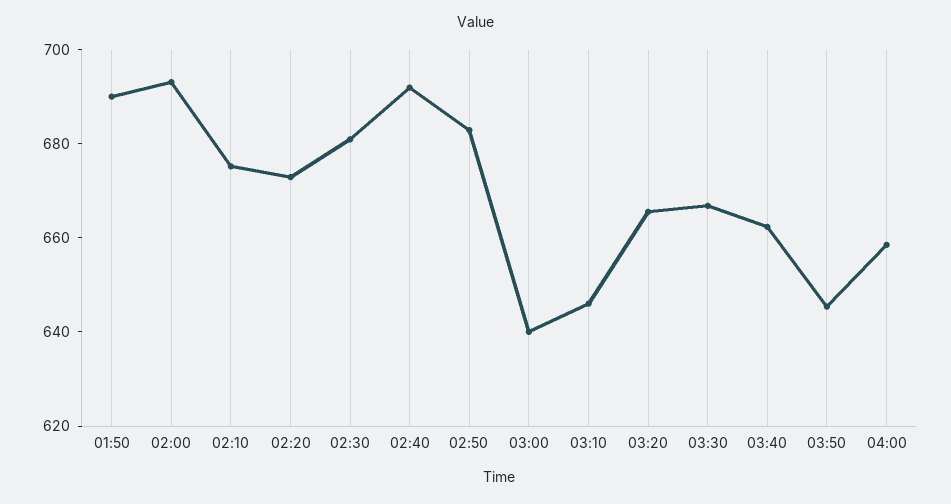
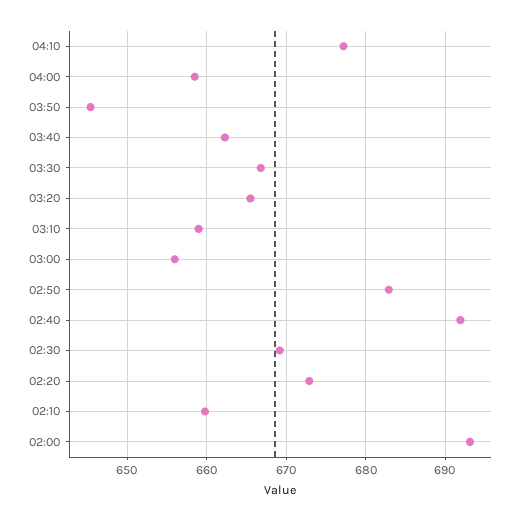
01:50: 690 -> none
02:10: 675 -> 660
02:30: 680 -> 669
03:00: 640 -> 656
03:10: 645 -> 659
04:10: none -> 677

